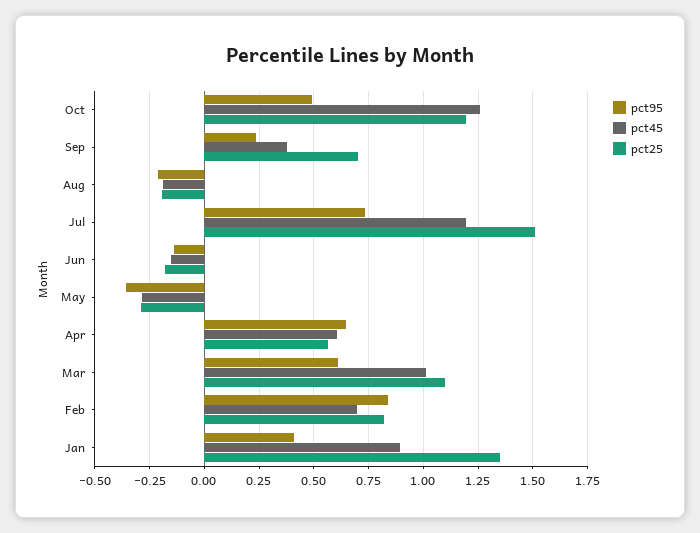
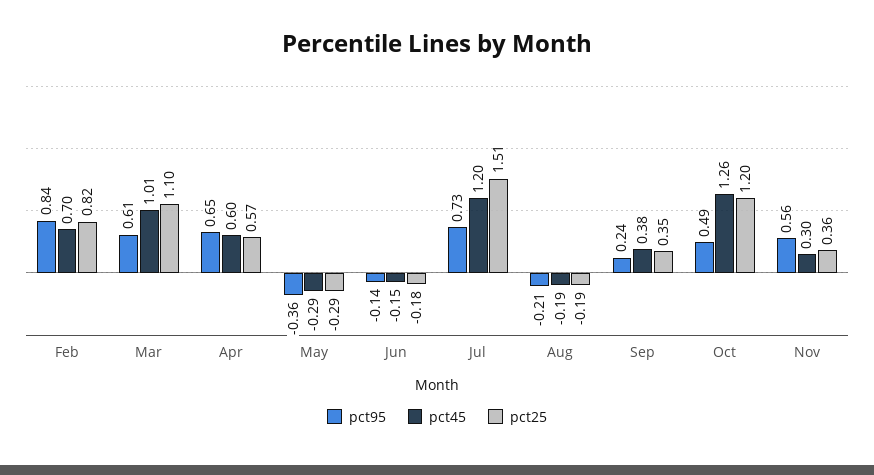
pct25, Sep: 0.7 -> 0.35
pct95, Jan: 0.4 -> none
pct45, Jan: 0.9 -> none
pct25, Jan: 1.35 -> none
pct95, Nov: none -> 0.56
pct45, Nov: none -> 0.3
pct25, Nov: none -> 0.36

